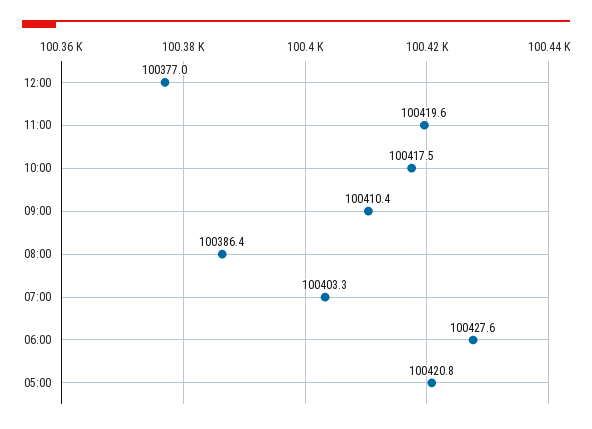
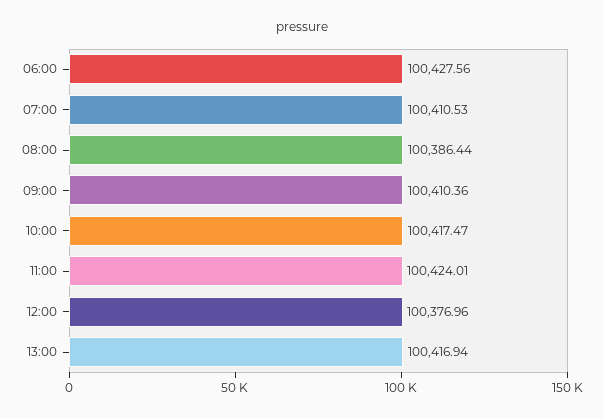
11:00: 100419.6 -> 100424.01
07:00: 100403.3 -> 100410.53
05:00: 100420.8 -> none
13:00: none -> 100416.94

